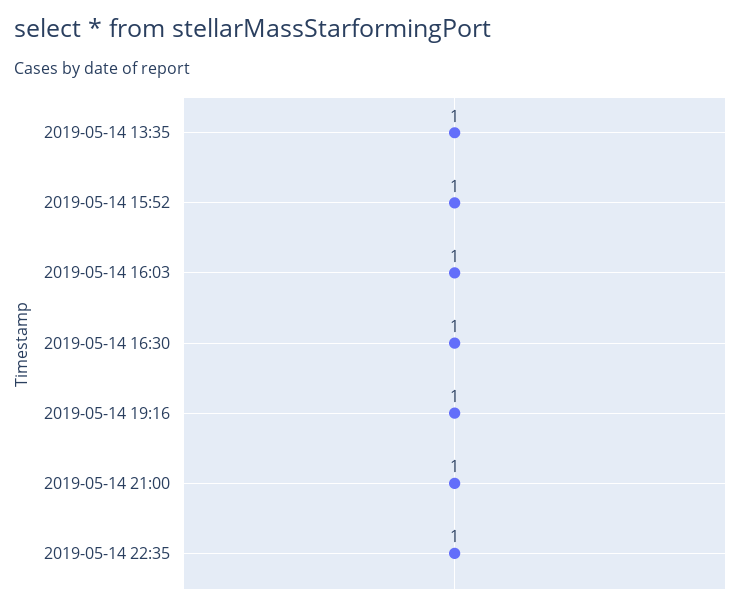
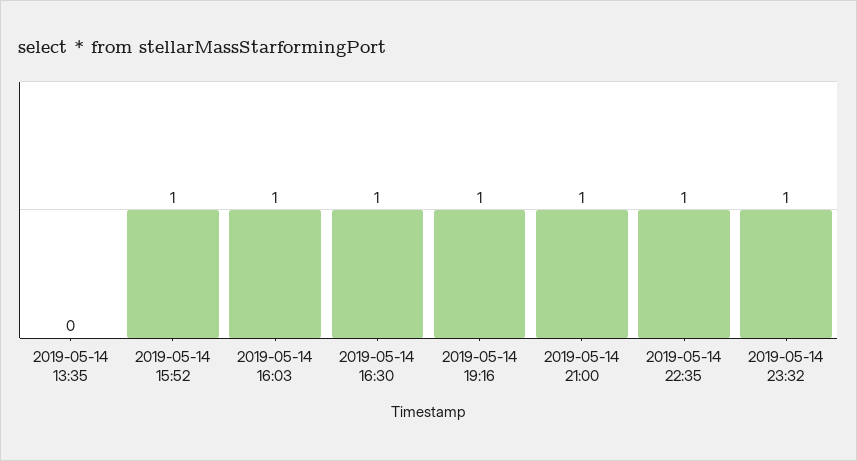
2019-05-14 13:35: 1 -> 0
2019-05-14 23:32: none -> 1

